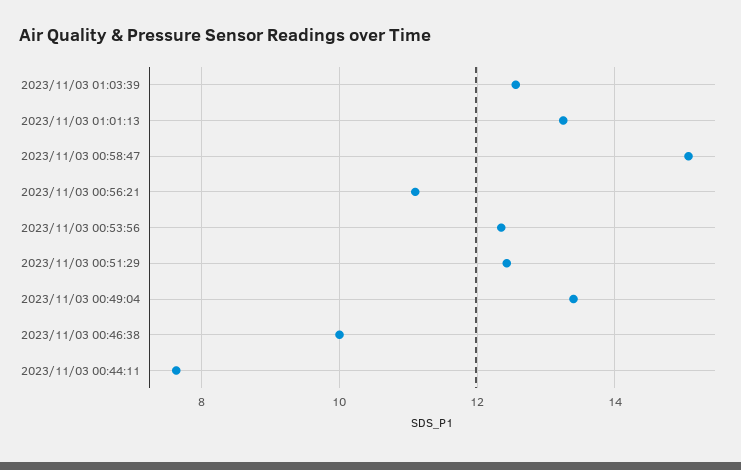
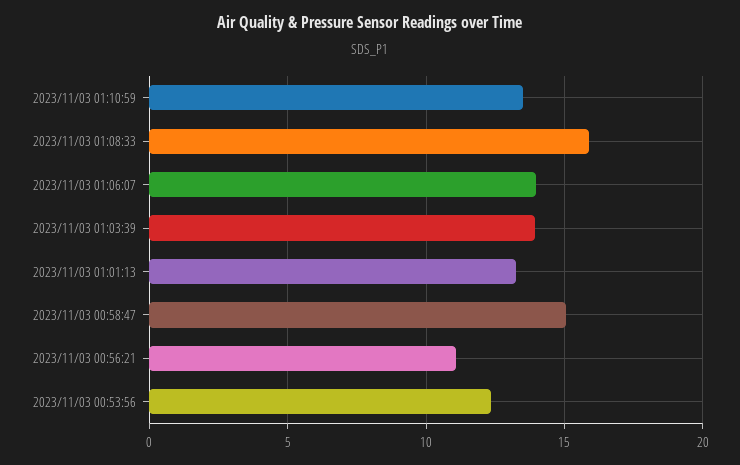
2023/11/03 01:03:39: 12.6 -> 14
2023/11/03 00:51:29: 12.4 -> none
2023/11/03 00:49:04: 13.4 -> none
2023/11/03 00:46:38: 10 -> none
2023/11/03 00:44:11: 7.6 -> none
2023/11/03 01:10:59: none -> 13.5
2023/11/03 01:08:33: none -> 16
2023/11/03 01:06:07: none -> 14

